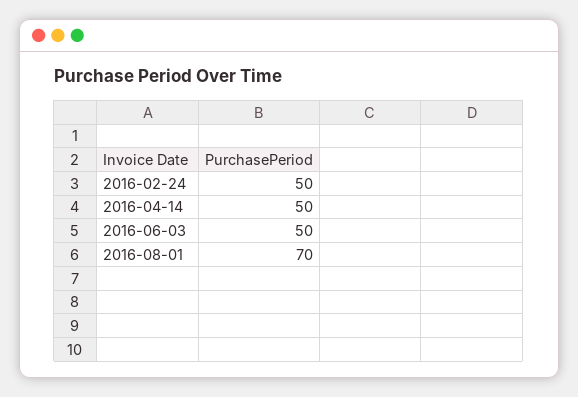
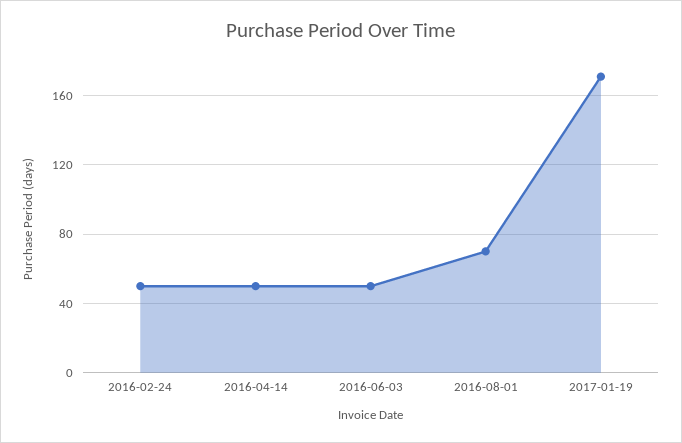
2017-01-19: none -> 170

